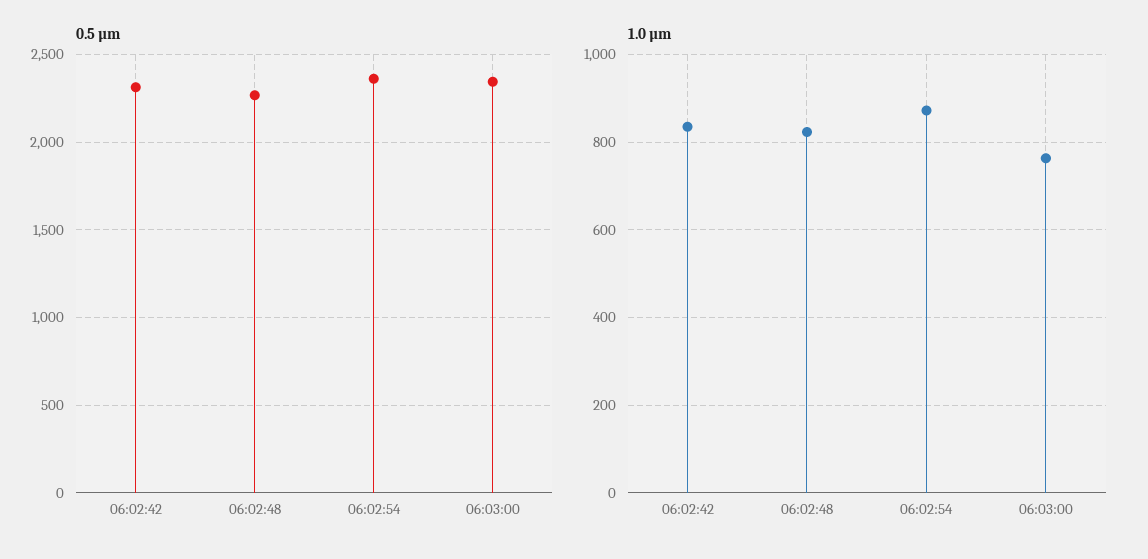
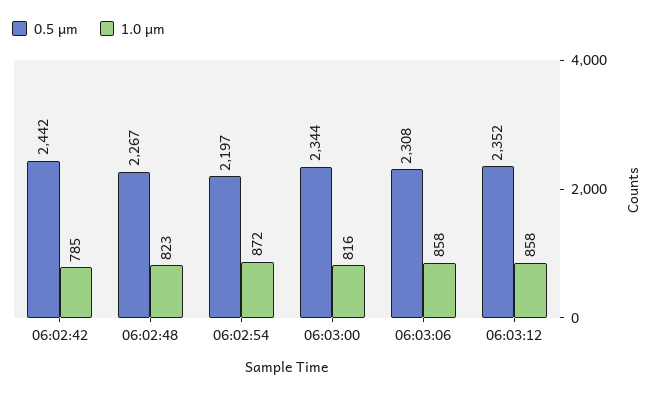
0.5 µm, 06:02:42: 2300 -> 2442
0.5 µm, 06:02:54: 2350 -> 2197
1.0 µm, 06:02:42: 840 -> 785
1.0 µm, 06:03:00: 760 -> 816
0.5 µm, 06:03:06: none -> 2308
1.0 µm, 06:03:06: none -> 858
0.5 µm, 06:03:12: none -> 2352
1.0 µm, 06:03:12: none -> 858

